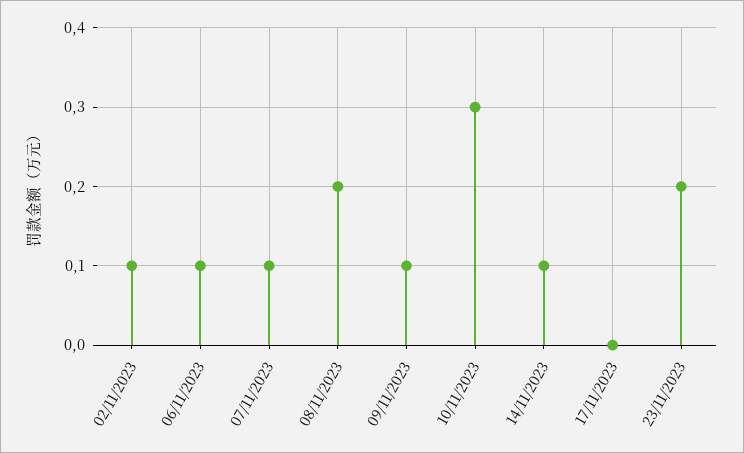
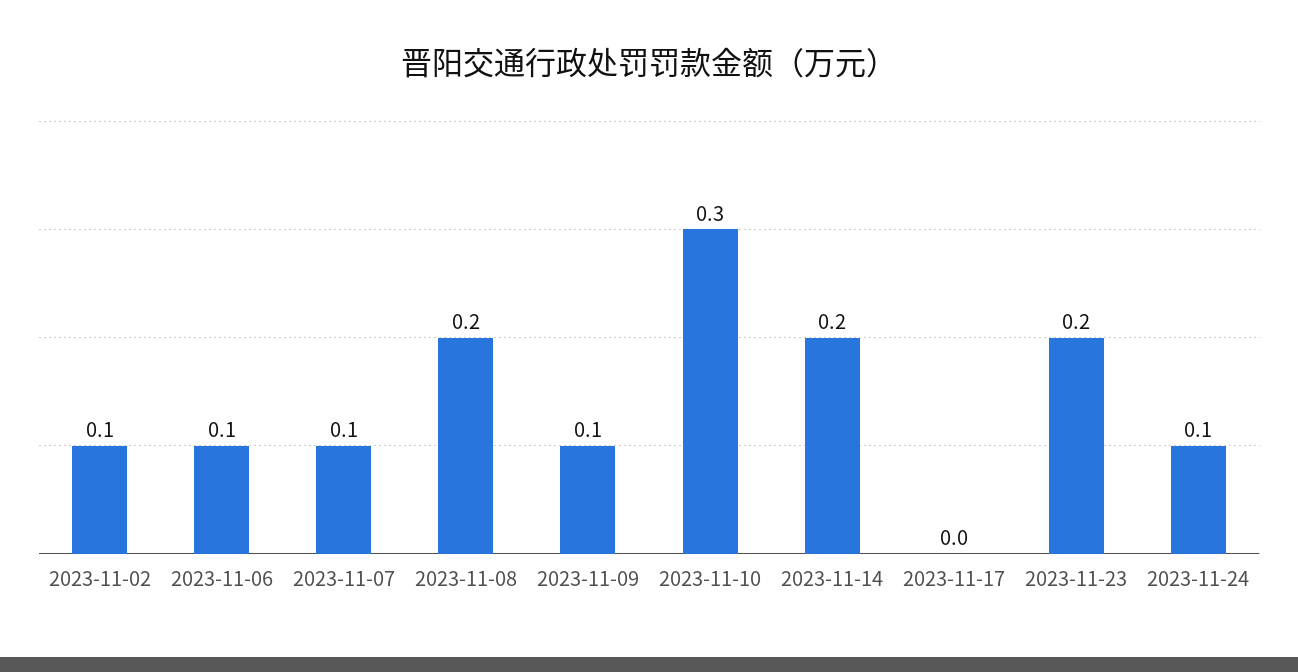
14/11/2023: 0.1 -> 0.2
2023-11-24: none -> 0.1

